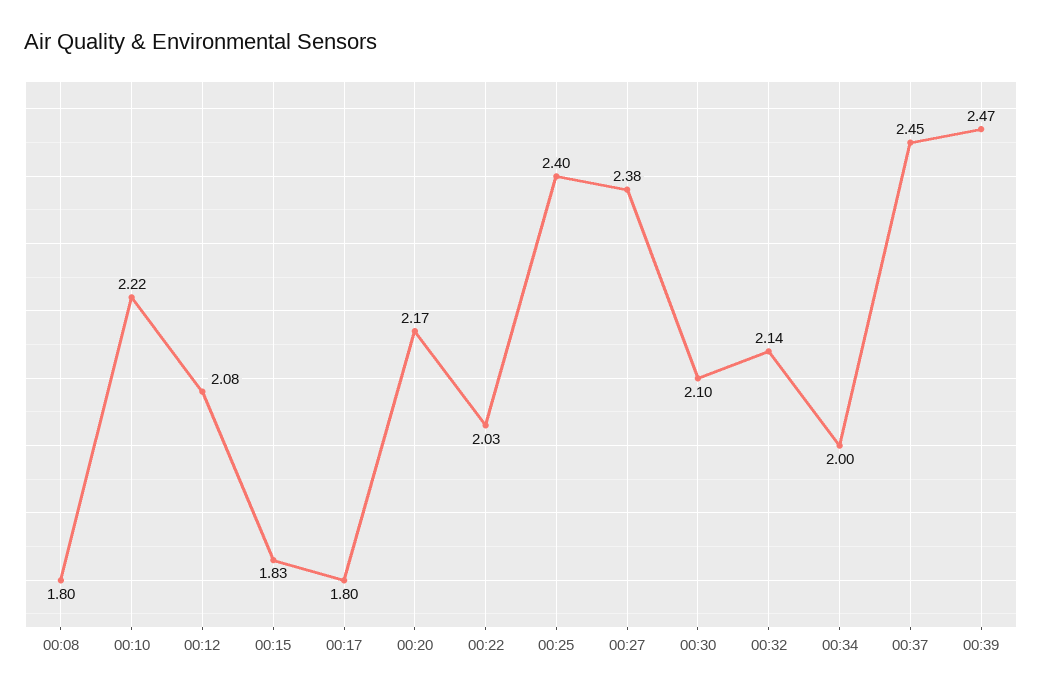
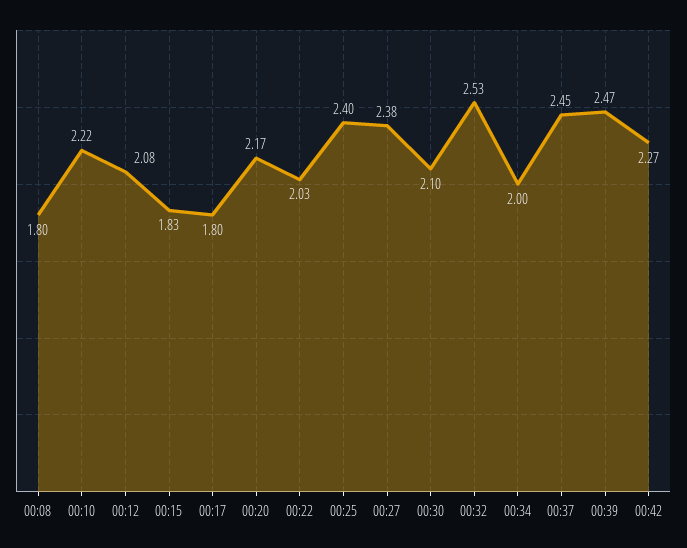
00:32: 2.14 -> 2.53
00:42: none -> 2.27

